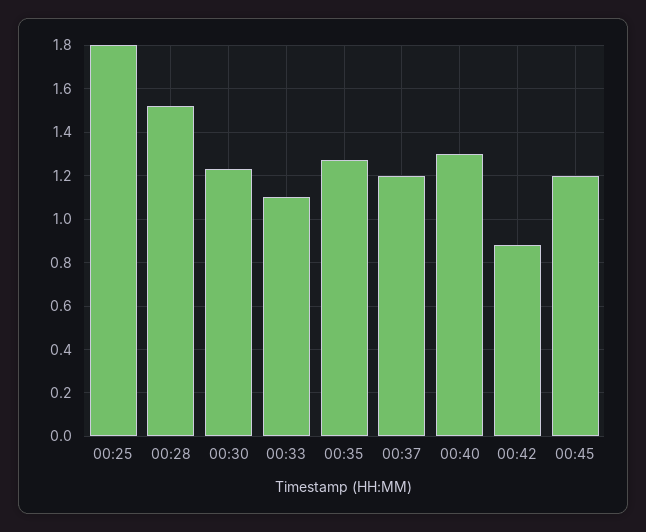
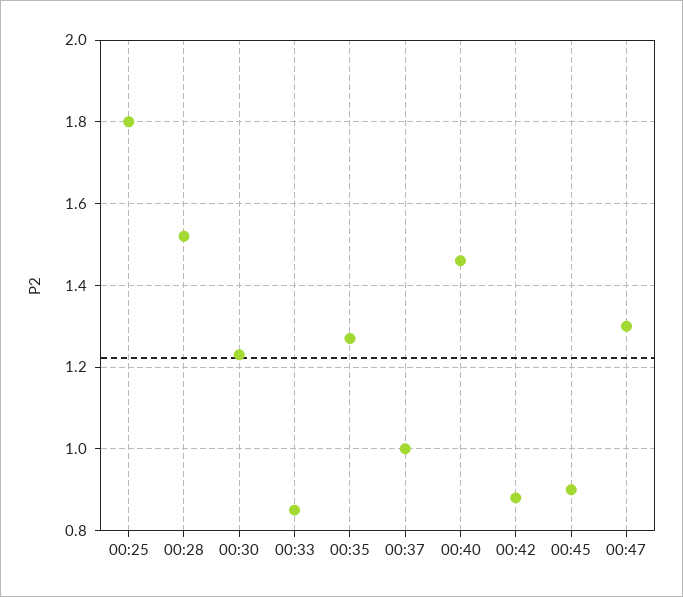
00:33: 1.1 -> 0.85
00:37: 1.2 -> 1
00:40: 1.3 -> 1.45
00:45: 1.2 -> 0.9
00:47: none -> 1.3

